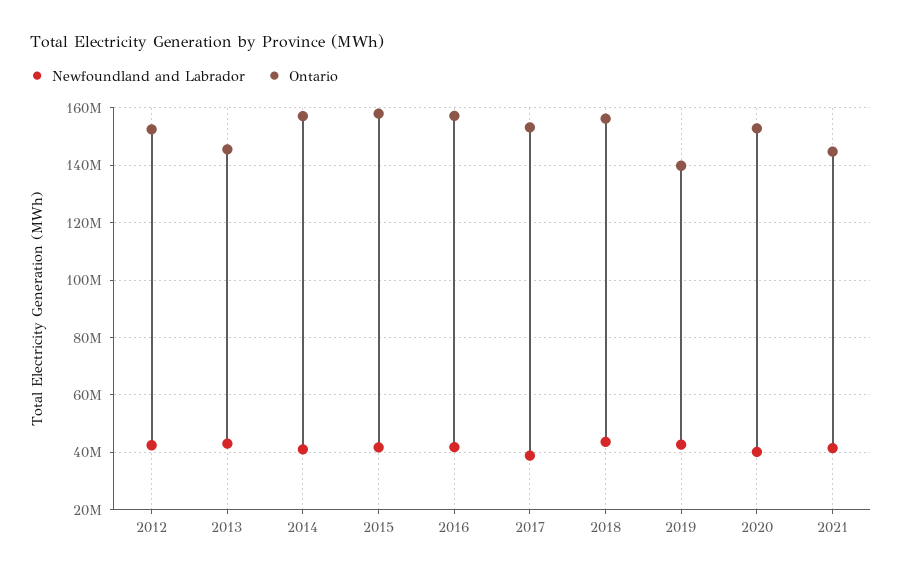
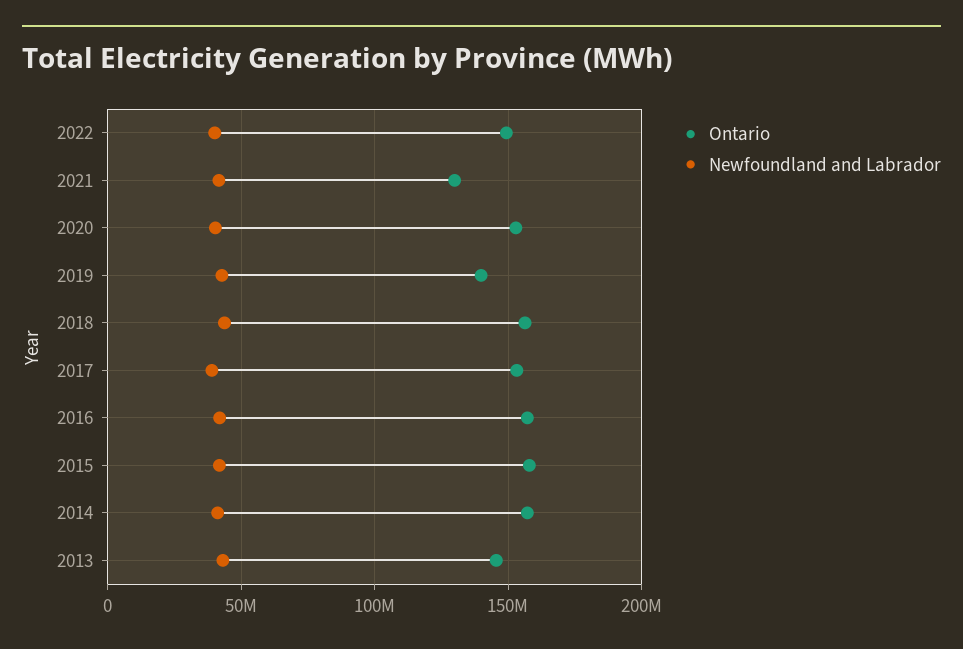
Newfoundland and Labrador, 2012: 42500000 -> none
Ontario, 2012: 152500000 -> none
Ontario, 2021: 145000000 -> 130000000
Ontario, 2022: none -> 150000000
Newfoundland and Labrador, 2022: none -> 40000000

